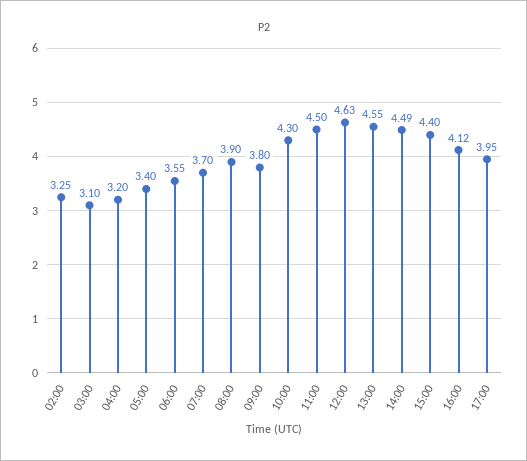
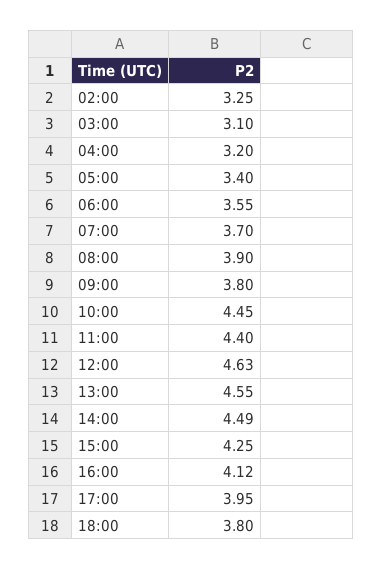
10:00: 4.3 -> 4.45
11:00: 4.5 -> 4.4
15:00: 4.4 -> 4.25
18:00: none -> 3.8

